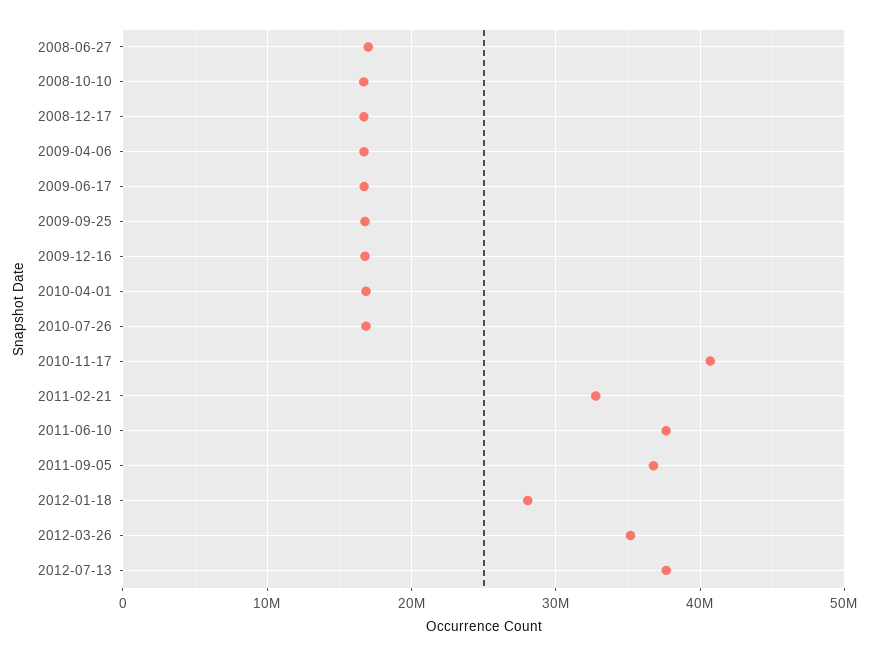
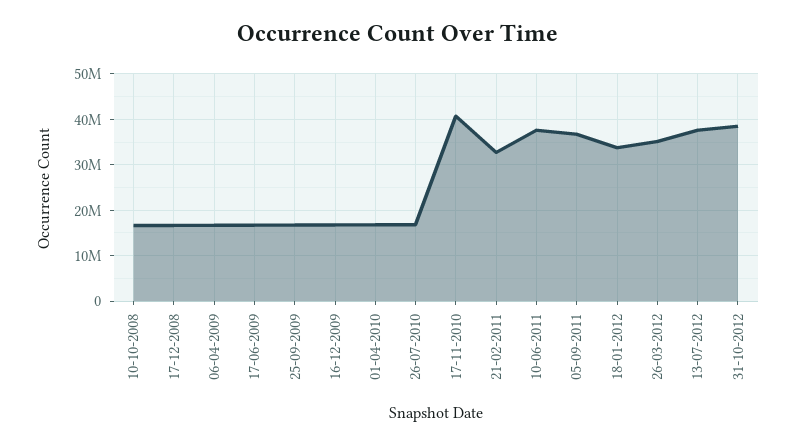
2008-06-27: 17000000 -> none
2012-01-18: 28000000 -> 34000000
31-10-2012: none -> 38000000

